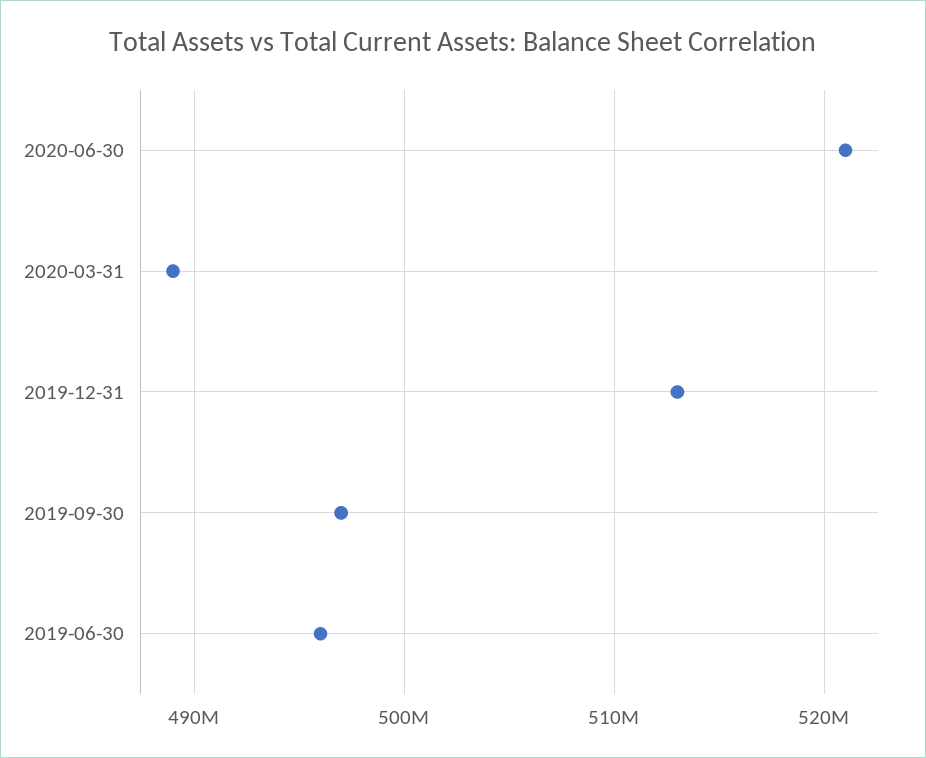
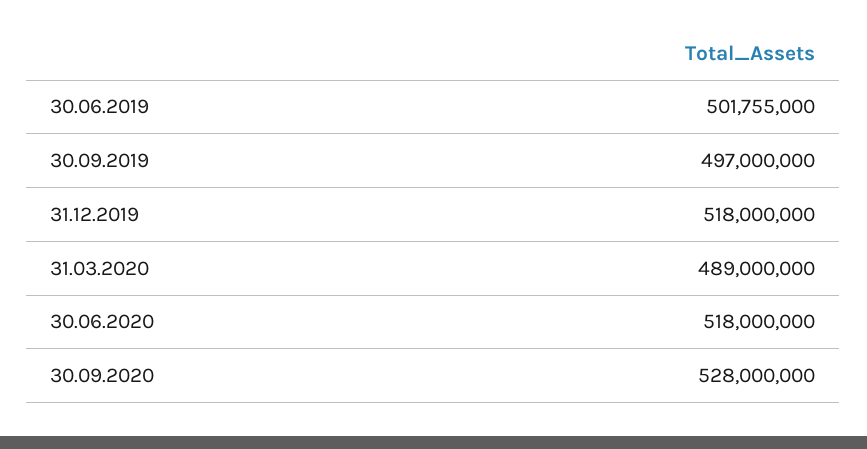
2020-06-30: 521000000 -> 518000000
2019-12-31: 513000000 -> 518000000
2019-06-30: 496000000 -> 501755000
30.09.2020: none -> 528000000

